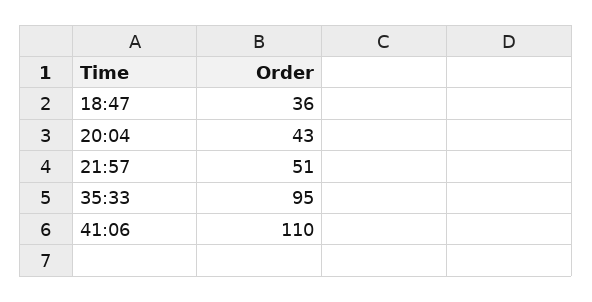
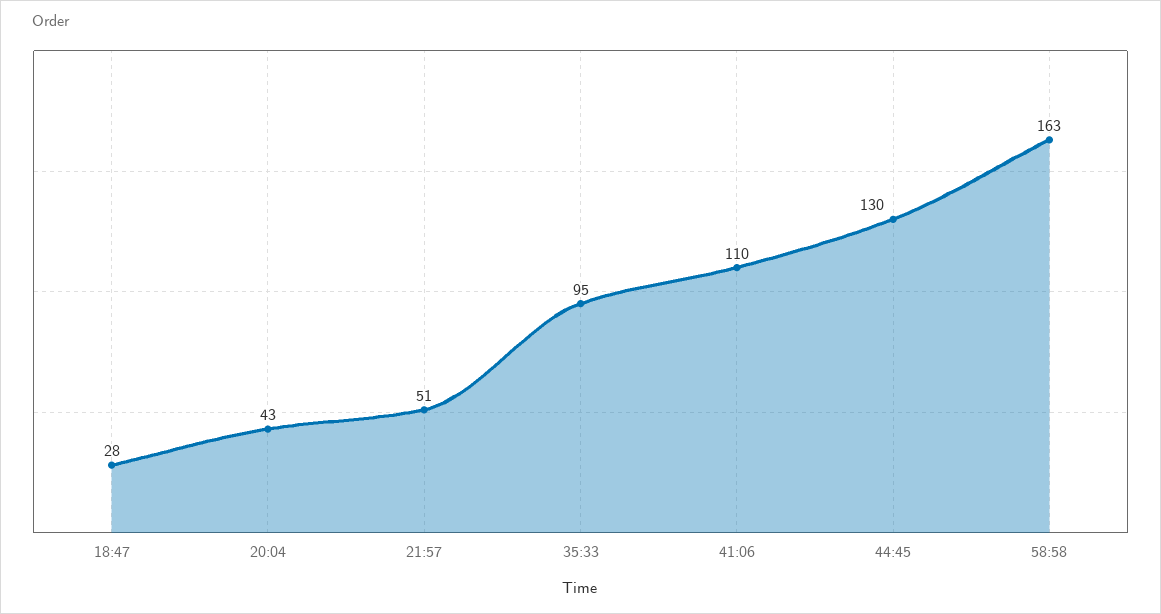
18:47: 36 -> 28
44:45: none -> 130
58:58: none -> 163

